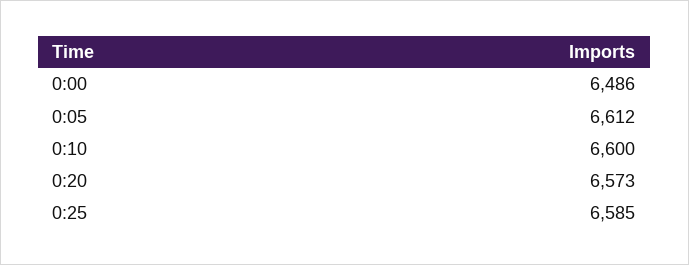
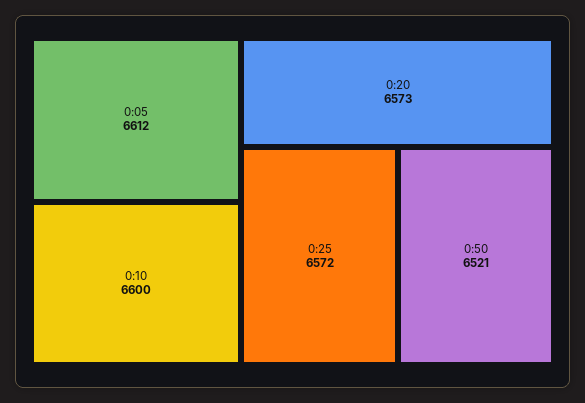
0:00: 6486 -> none
0:25: 6585 -> 6572
0:50: none -> 6521

